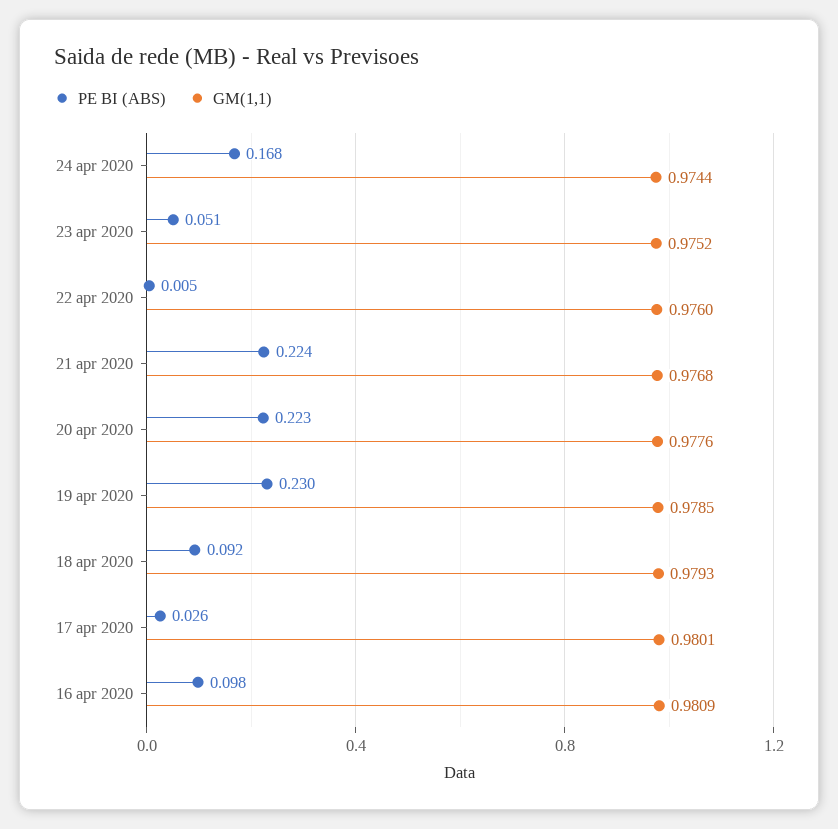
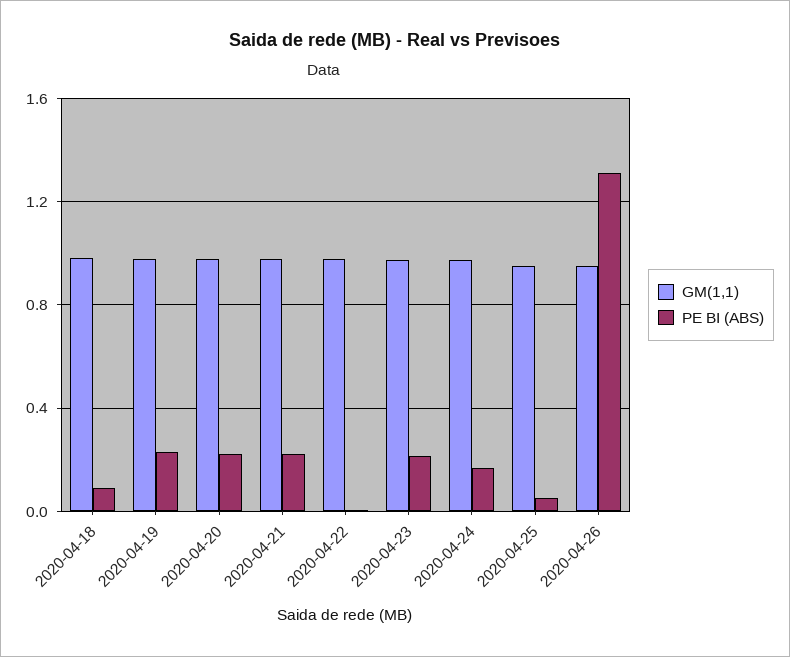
PE BI (ABS), 23 apr 2020: 0.051 -> 0.2
PE BI (ABS), 17 apr 2020: 0.026 -> none
GM(1,1), 17 apr 2020: 0.9801 -> none
PE BI (ABS), 16 apr 2020: 0.098 -> none
GM(1,1), 16 apr 2020: 0.9809 -> none
GM(1,1), 2020-04-25: none -> 0.95
PE BI (ABS), 2020-04-25: none -> 0.05
GM(1,1), 2020-04-26: none -> 0.95
PE BI (ABS), 2020-04-26: none -> 1.3

